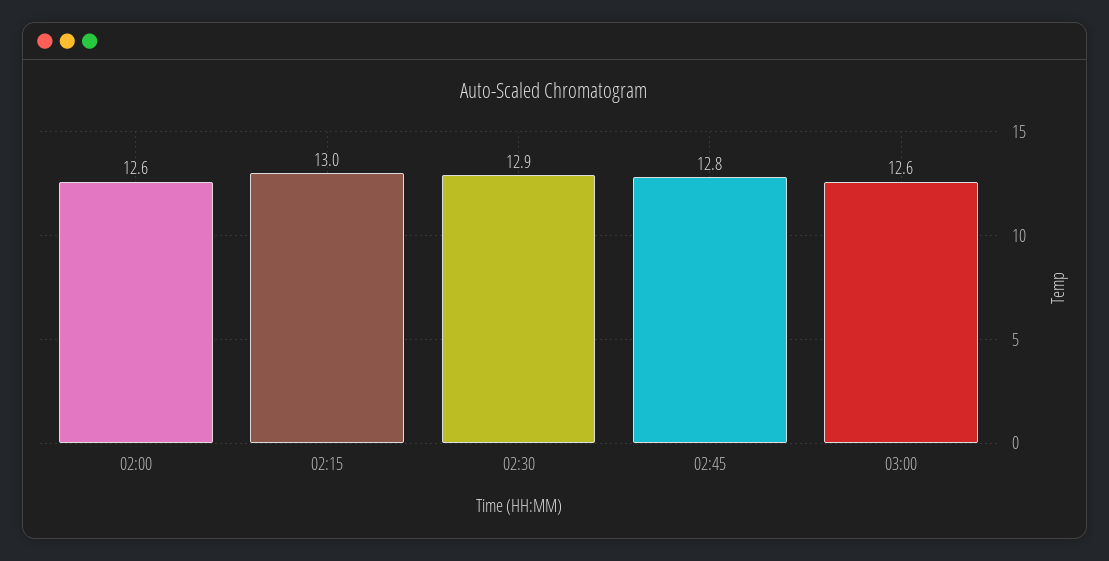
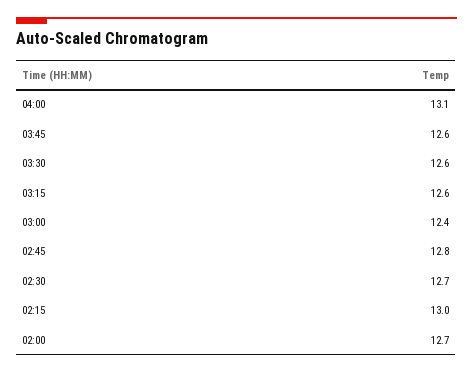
02:00: 12.6 -> 12.7
02:30: 12.9 -> 12.7
03:00: 12.6 -> 12.4
04:00: none -> 13.1
03:45: none -> 12.6
03:30: none -> 12.6
03:15: none -> 12.6

